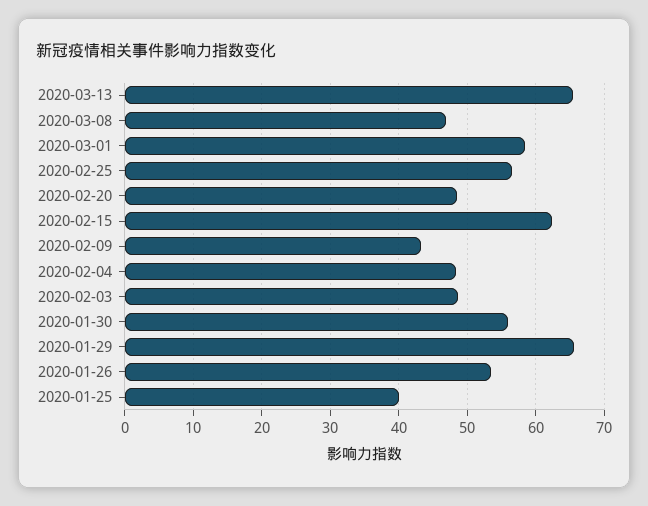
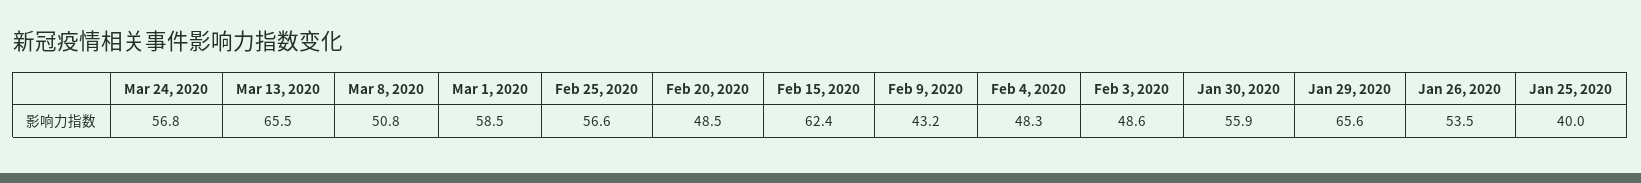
2020-03-08: 47 -> 50.8
Mar 24, 2020: none -> 56.8

